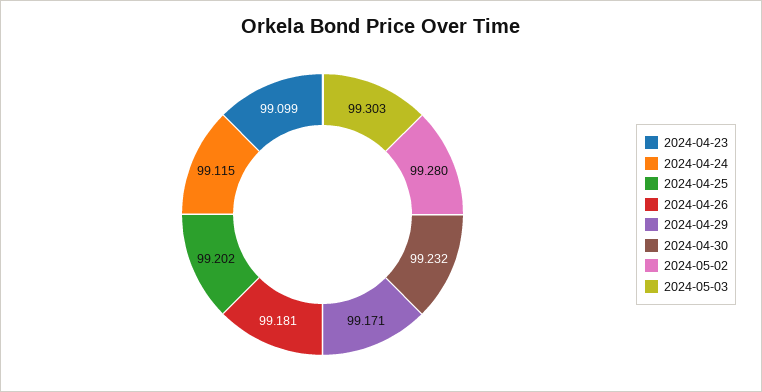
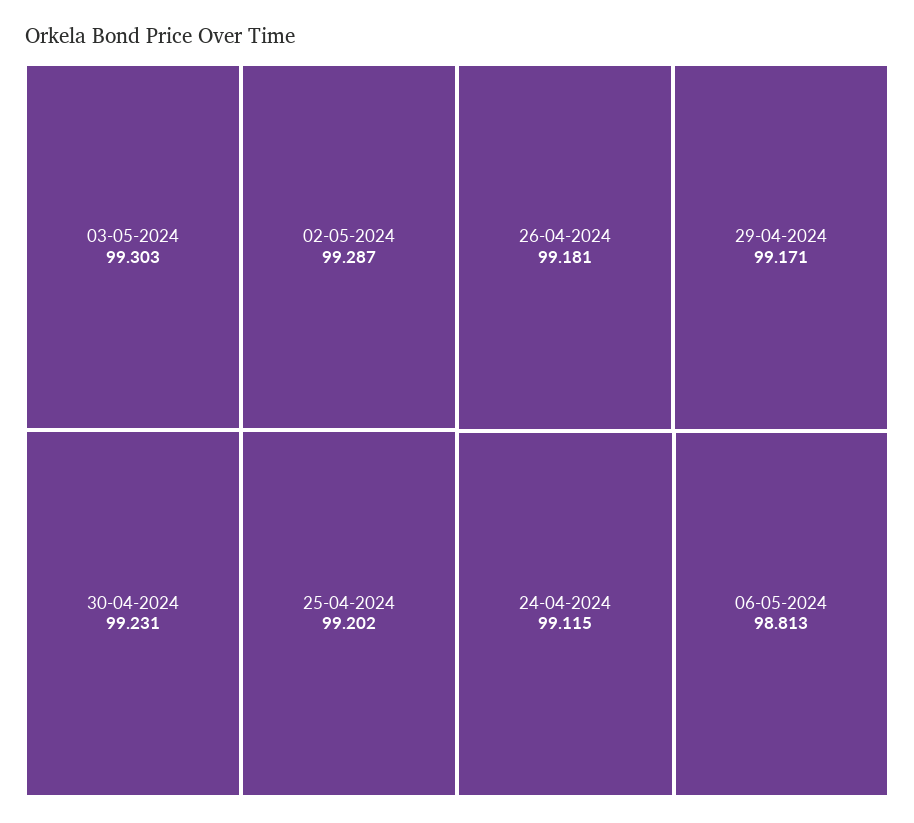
2024-04-23: 99.099 -> none
2024-04-30: 99.232 -> 99.231
2024-05-02: 99.28 -> 99.287
06-05-2024: none -> 98.813

